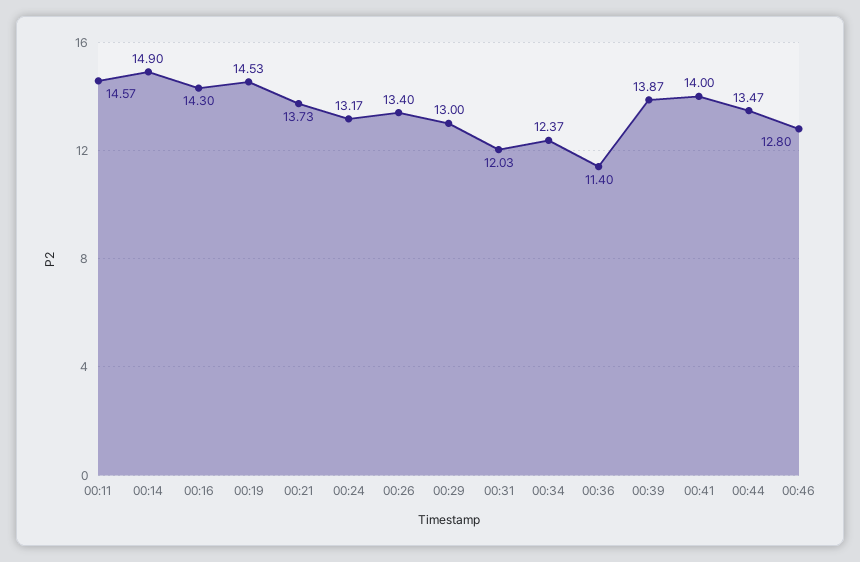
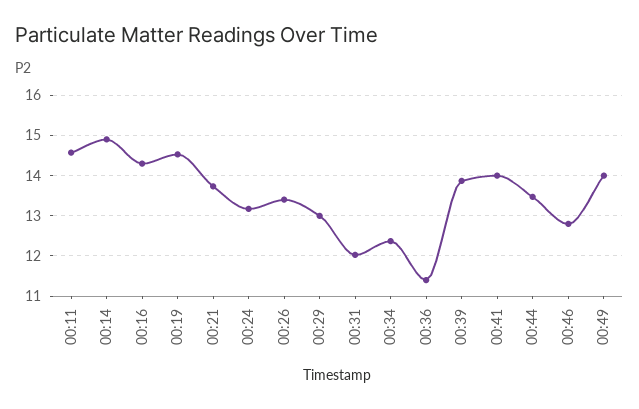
00:49: none -> 14

